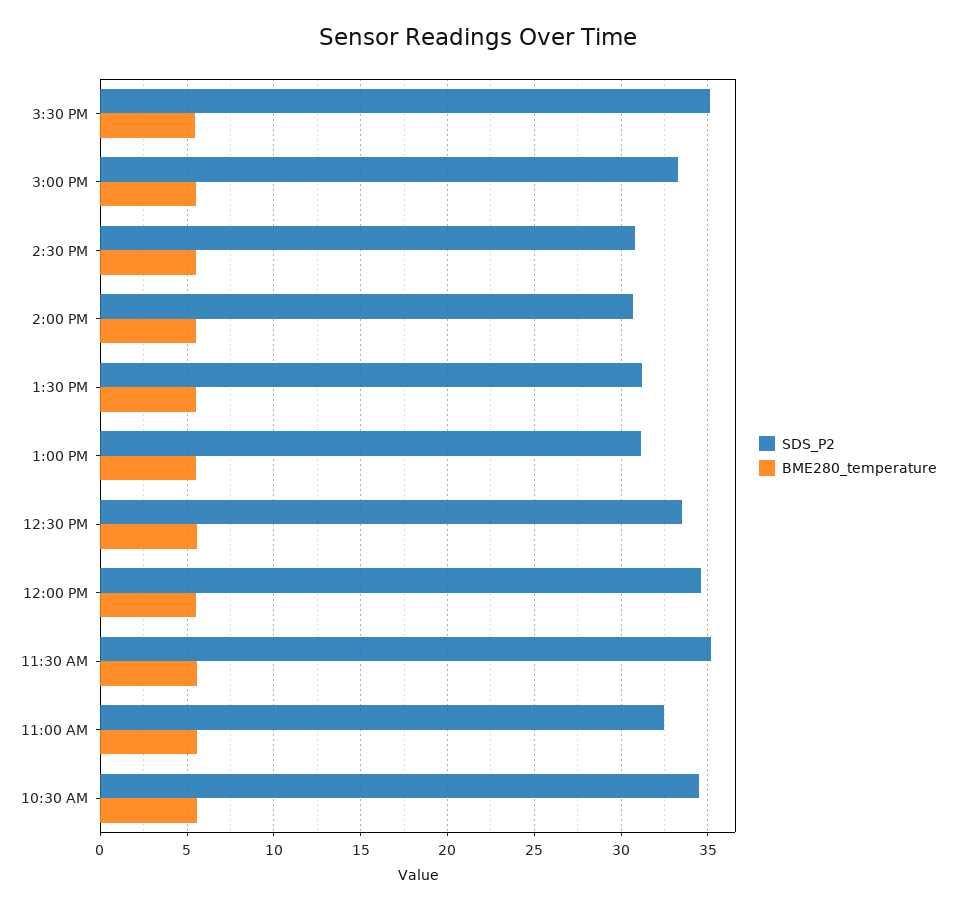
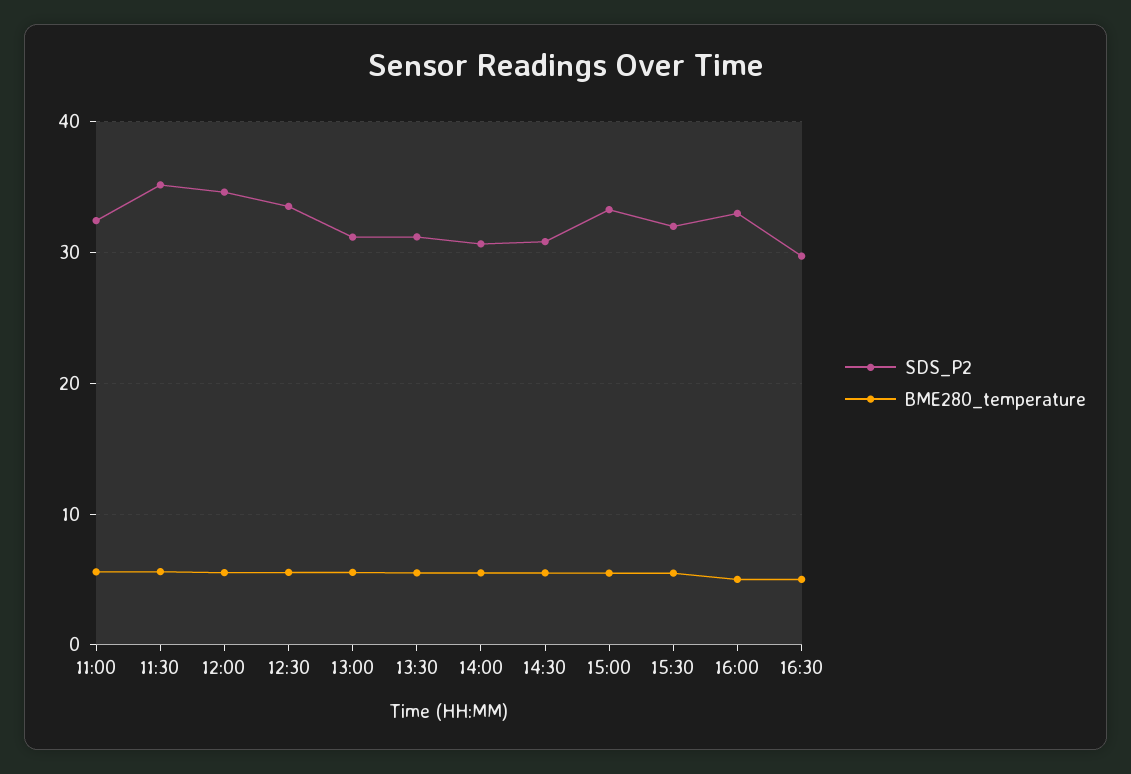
SDS_P2, 3:30 PM: 35 -> 32
SDS_P2, 10:30 AM: 34.5 -> none
BME280_temperature, 10:30 AM: 5.5 -> none
SDS_P2, 16:00: none -> 33
BME280_temperature, 16:00: none -> 5
SDS_P2, 16:30: none -> 30
BME280_temperature, 16:30: none -> 5

